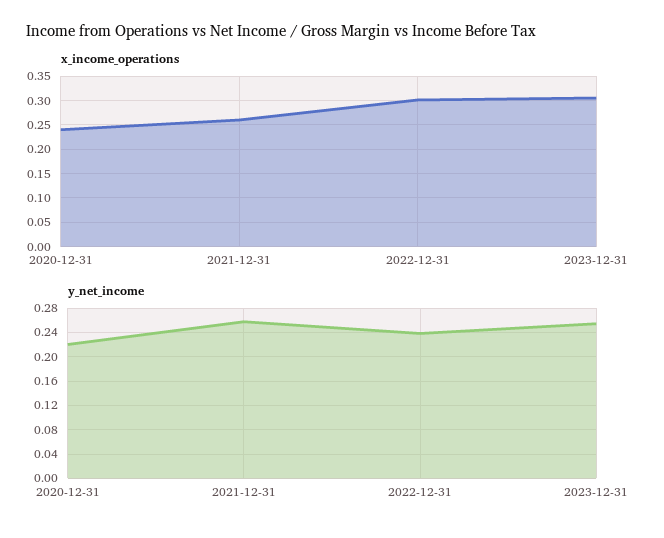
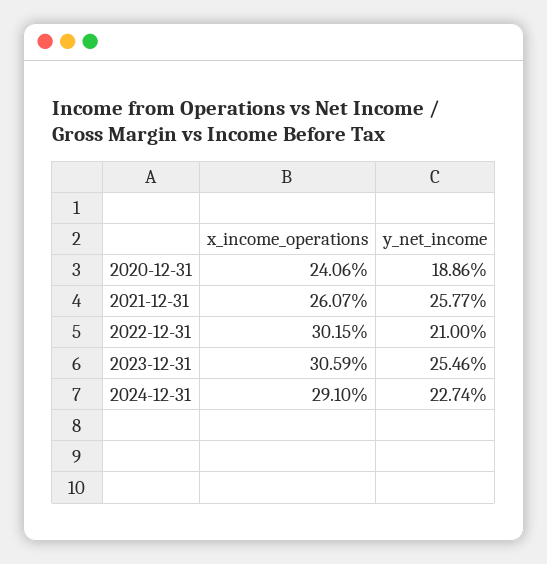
y_net_income, 2020-12-31: 0.22 -> 0.1886
y_net_income, 2022-12-31: 0.24 -> 0.21
x_income_operations, 2024-12-31: none -> 0.291
y_net_income, 2024-12-31: none -> 0.2274

